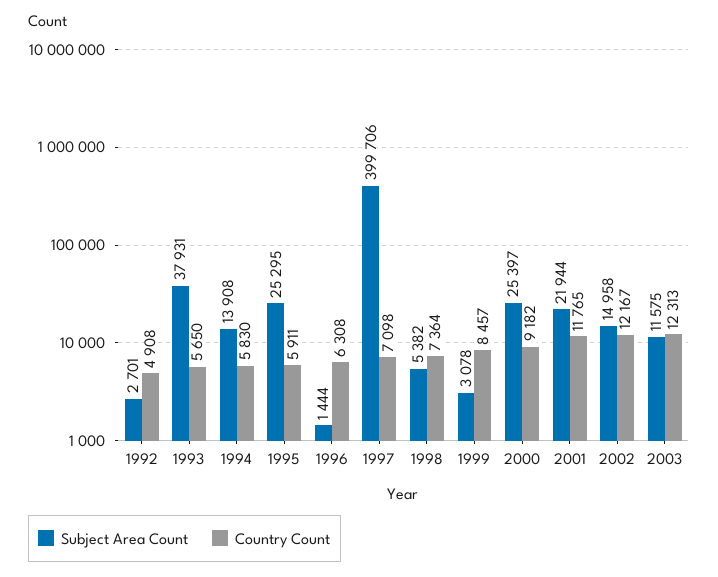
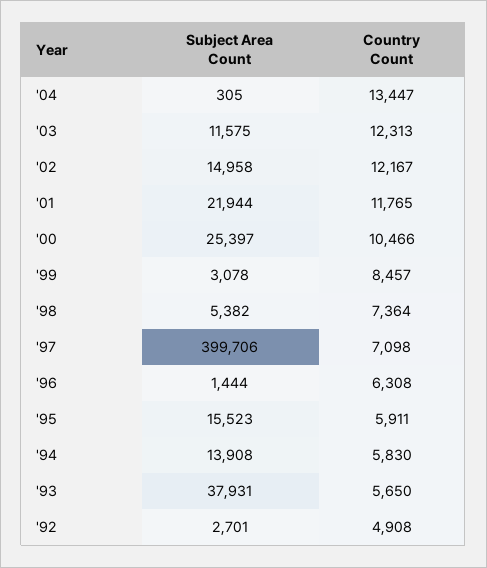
Subject Area Count, 1995: 25295 -> 15523
Country Count, 2000: 9182 -> 10466
Subject Area Count, '04: none -> 305
Country Count, '04: none -> 13447

